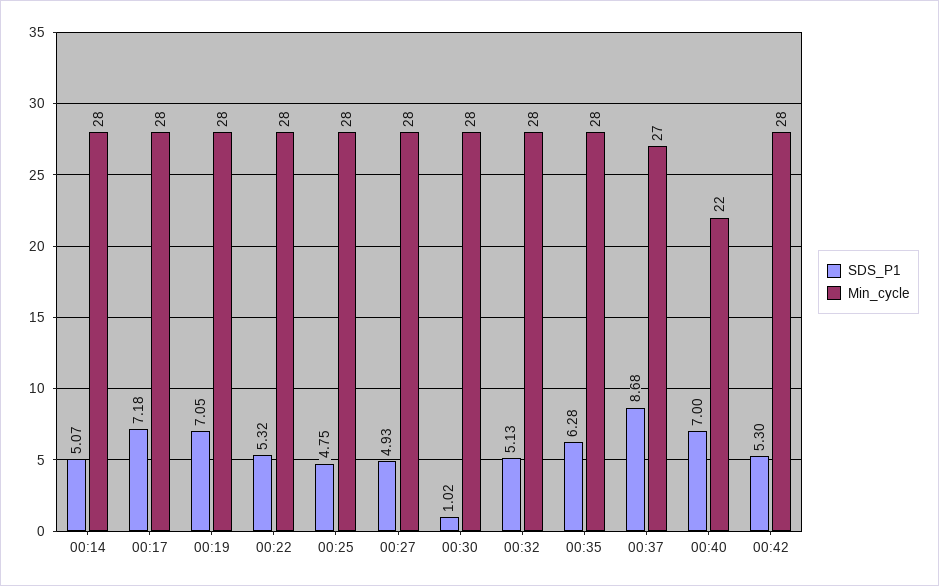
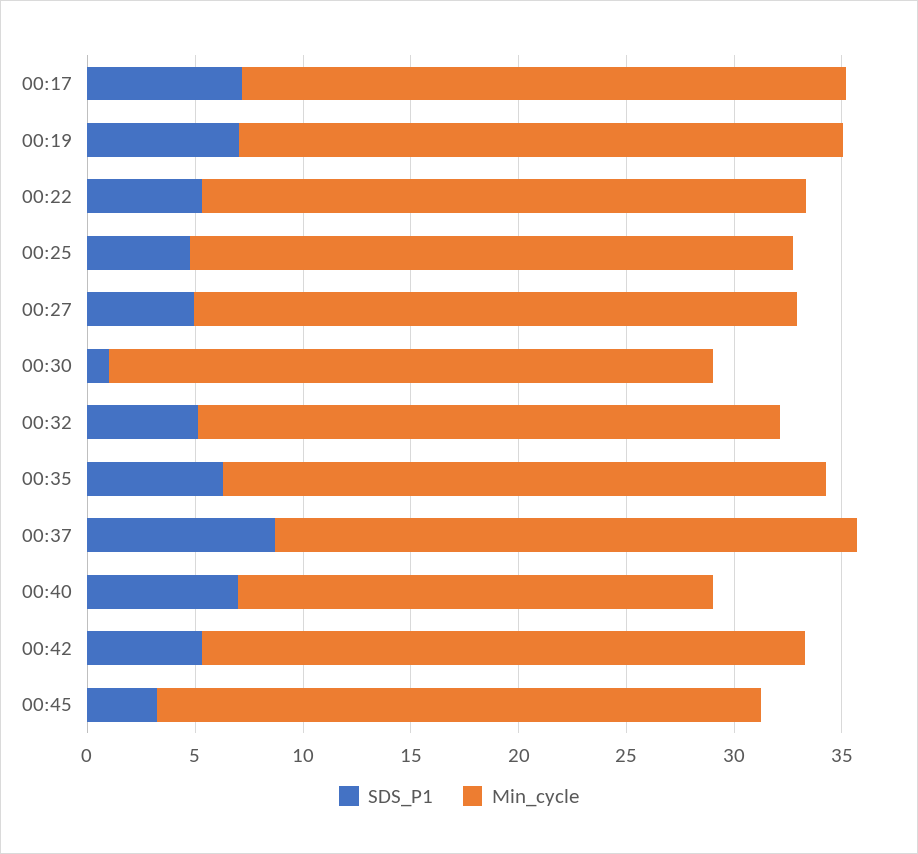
SDS_P1, 00:14: 5.07 -> none
Min_cycle, 00:14: 28 -> none
Min_cycle, 00:32: 28 -> 27
SDS_P1, 00:45: none -> 3
Min_cycle, 00:45: none -> 28

